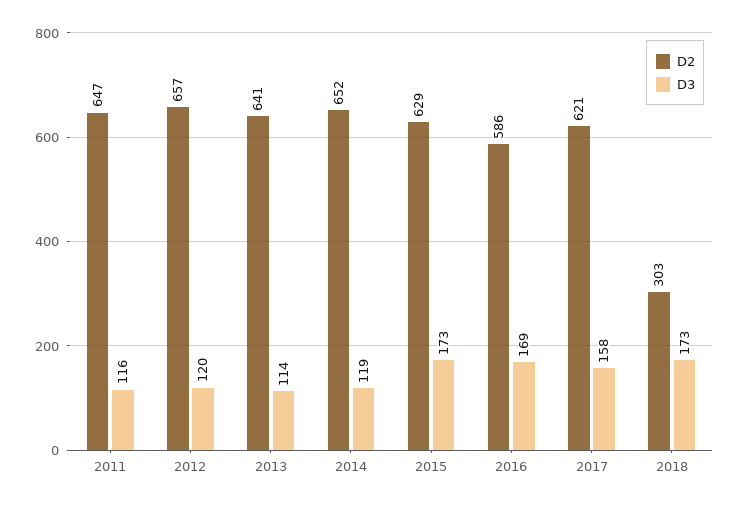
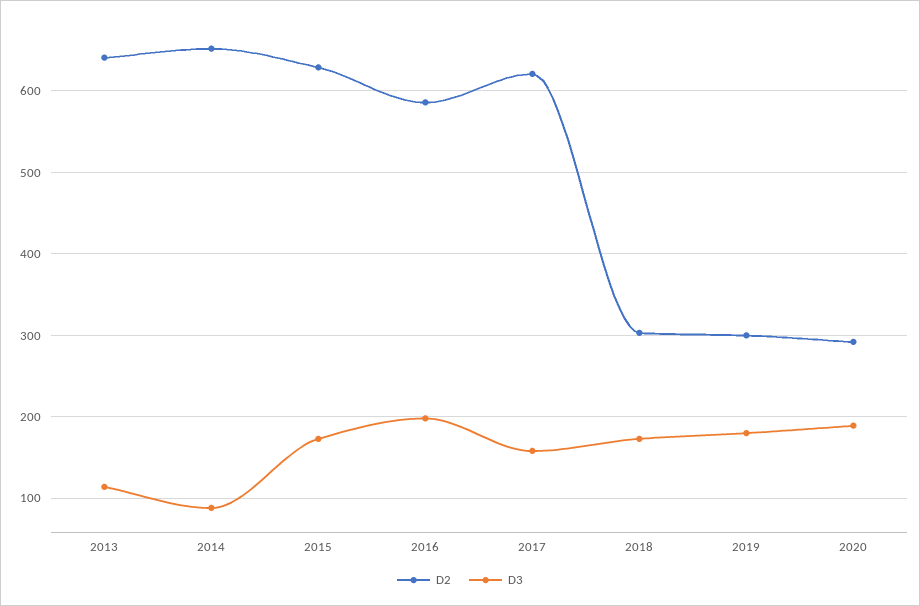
D2, 2011: 647 -> none
D3, 2011: 116 -> none
D2, 2012: 657 -> none
D3, 2012: 120 -> none
D3, 2014: 119 -> 90
D3, 2016: 169 -> 200
D2, 2019: none -> 300
D3, 2019: none -> 180
D2, 2020: none -> 290
D3, 2020: none -> 190

